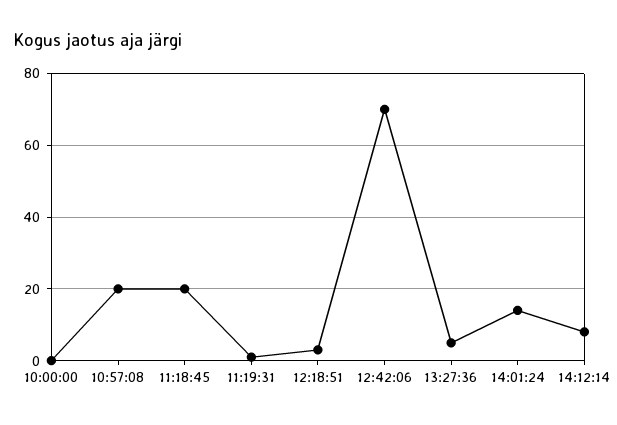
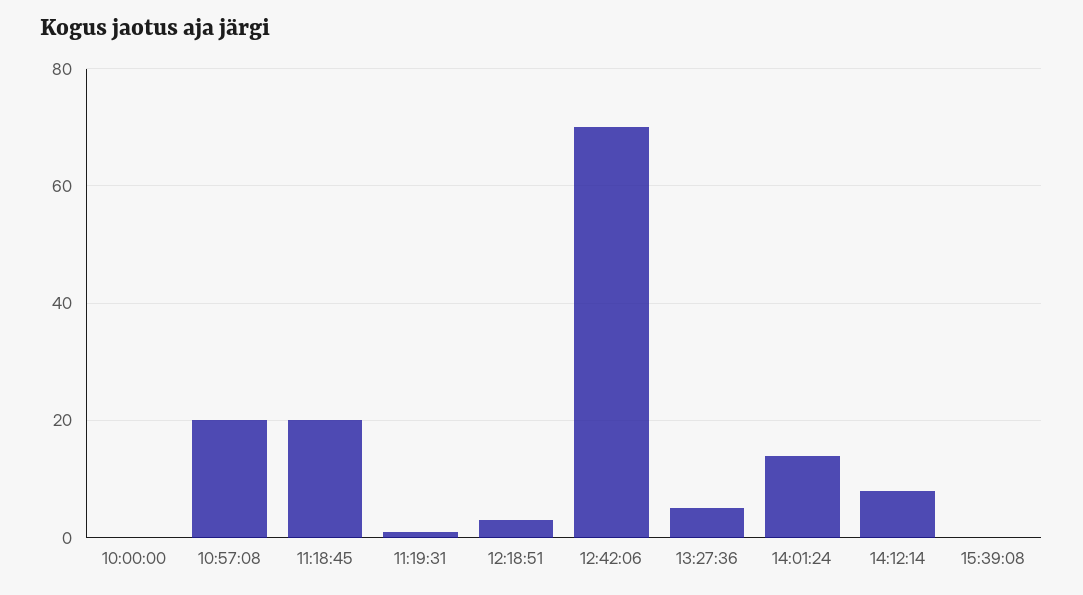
15:39:08: none -> 0

